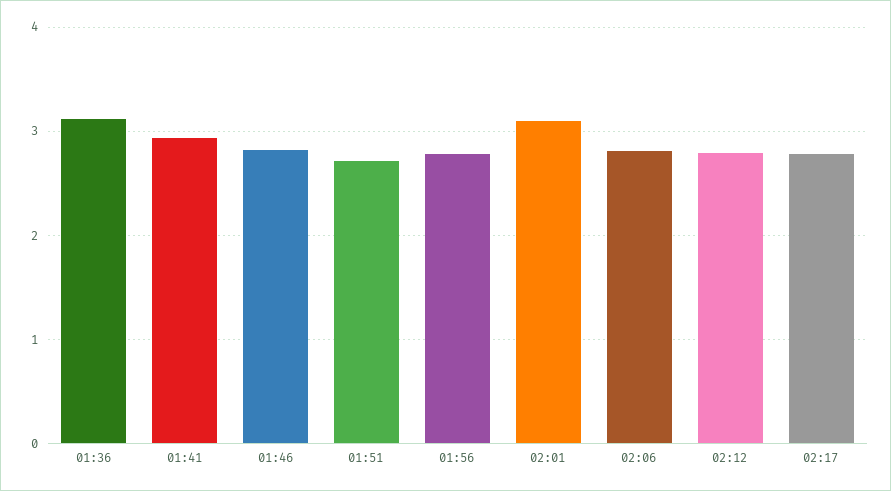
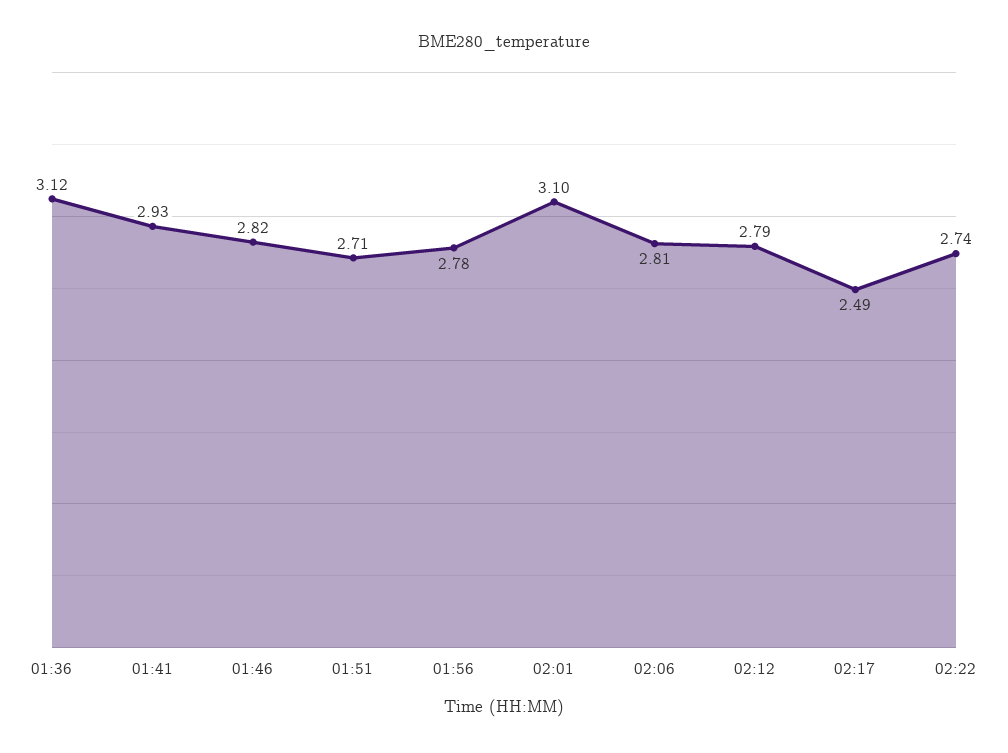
02:17: 2.8 -> 2.49
02:22: none -> 2.74

